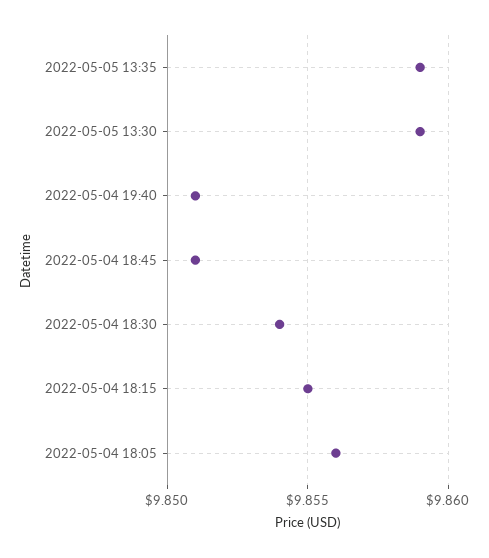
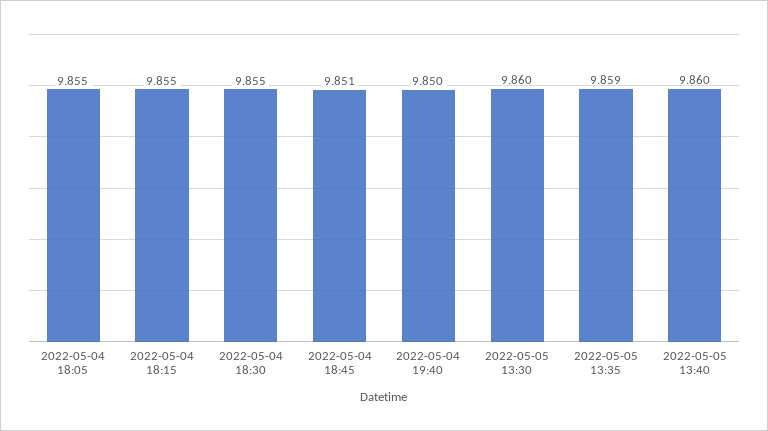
2022-05-05 13:30: 9.859 -> 9.86
2022-05-04 19:40: 9.851 -> 9.85
2022-05-04 18:30: 9.854 -> 9.855
2022-05-04 18:05: 9.856 -> 9.855
2022-05-05 13:40: none -> 9.86

